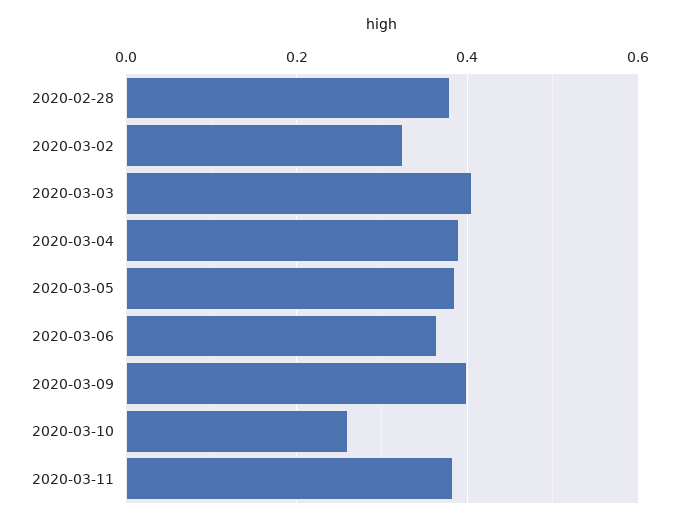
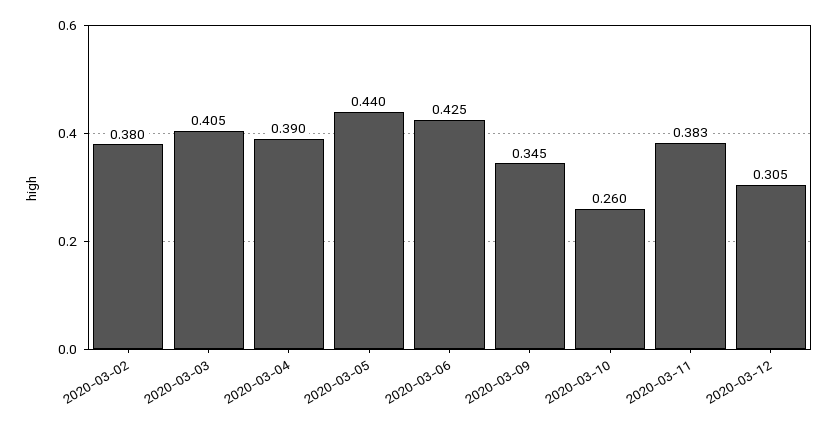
2020-02-28: 0.38 -> none
2020-03-02: 0.32 -> 0.38
2020-03-05: 0.38 -> 0.44
2020-03-06: 0.36 -> 0.425
2020-03-09: 0.4 -> 0.345
2020-03-12: none -> 0.305

